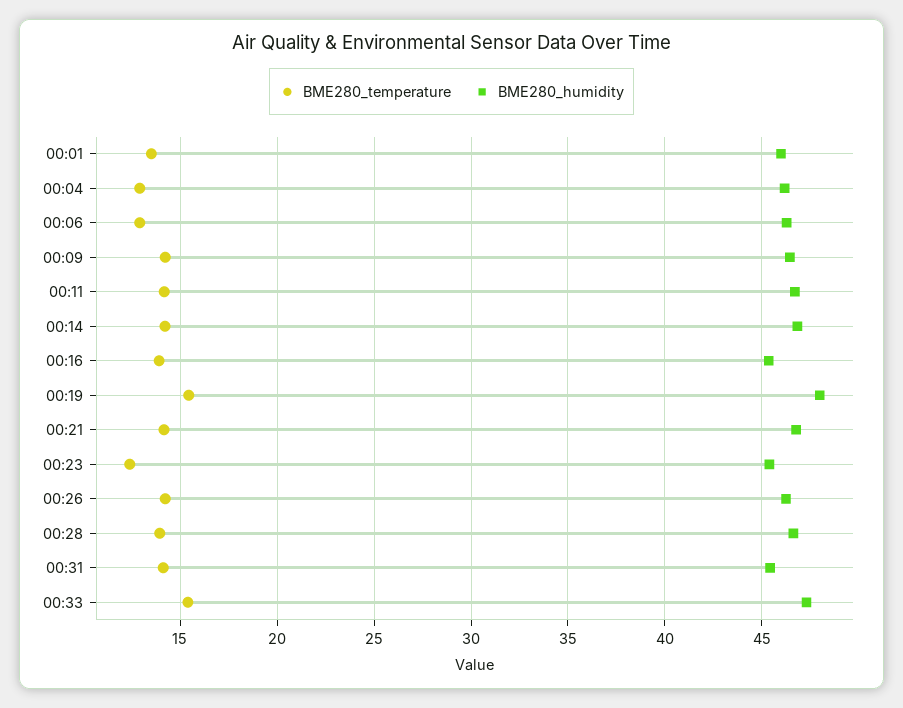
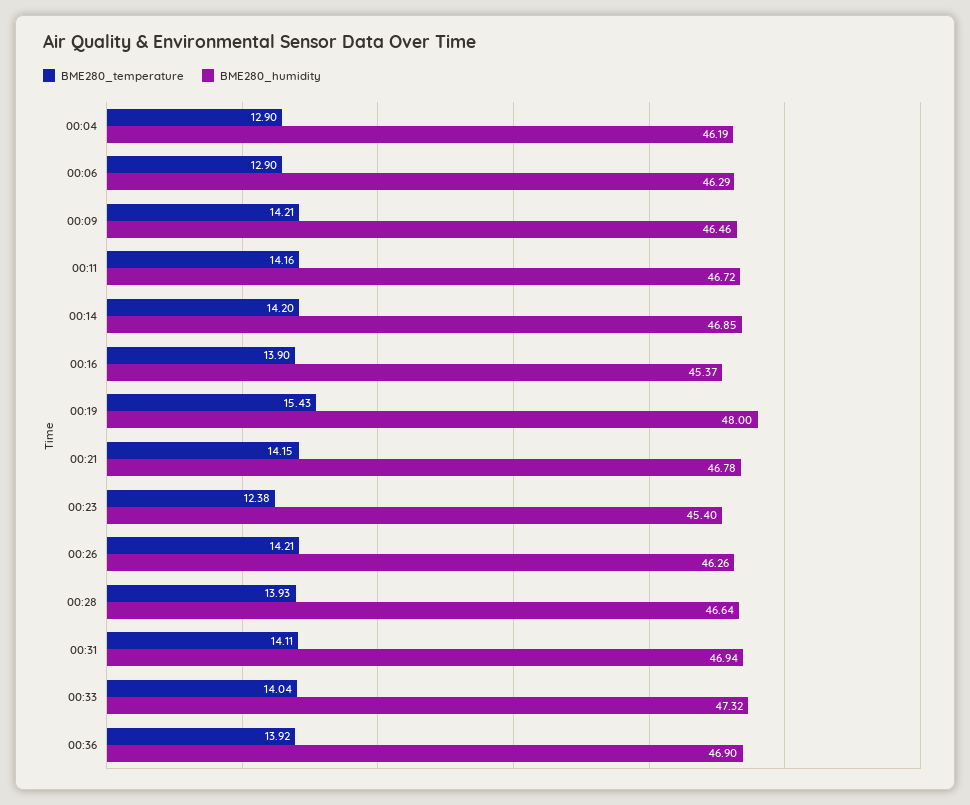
BME280_temperature, 00:01: 13.5 -> none
BME280_humidity, 00:01: 46 -> none
BME280_humidity, 00:31: 45.5 -> 46.94
BME280_temperature, 00:33: 15.5 -> 14.04
BME280_temperature, 00:36: none -> 13.92
BME280_humidity, 00:36: none -> 46.9

